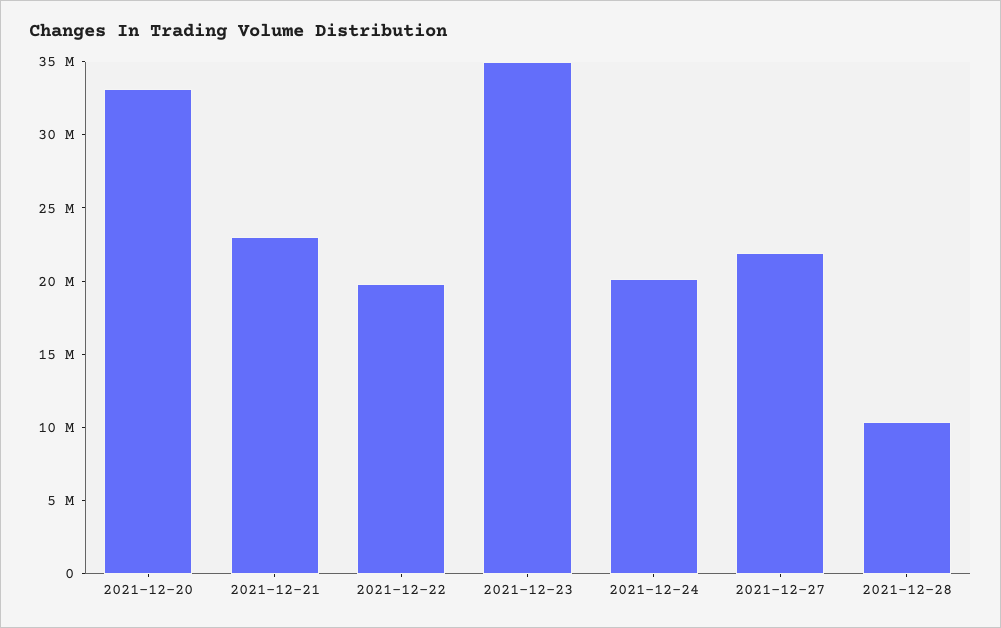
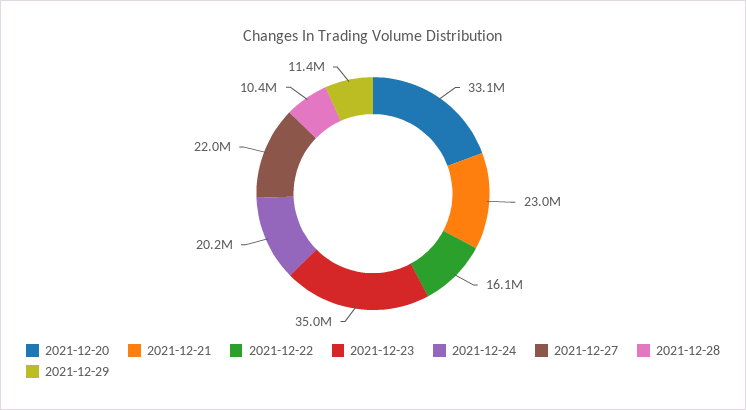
2021-12-22: 20000000 -> 16100000
2021-12-29: none -> 11400000

